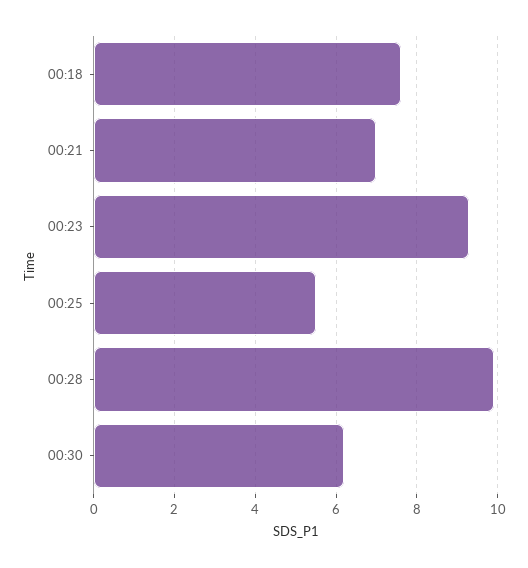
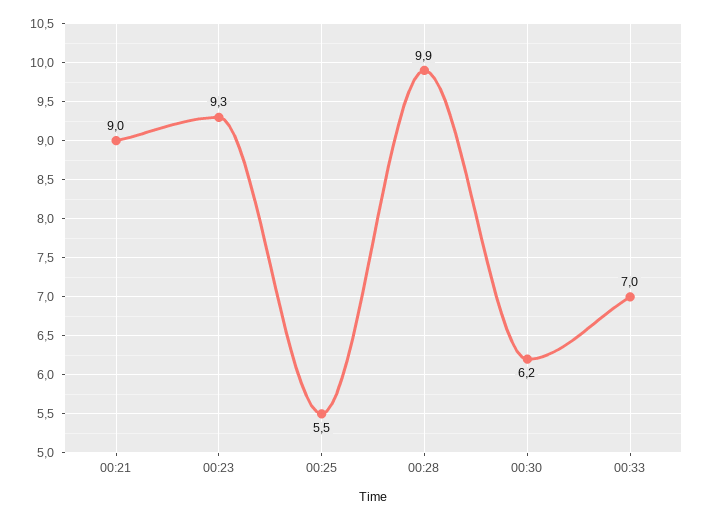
00:18: 7.5 -> none
00:21: 7 -> 9
00:33: none -> 7

